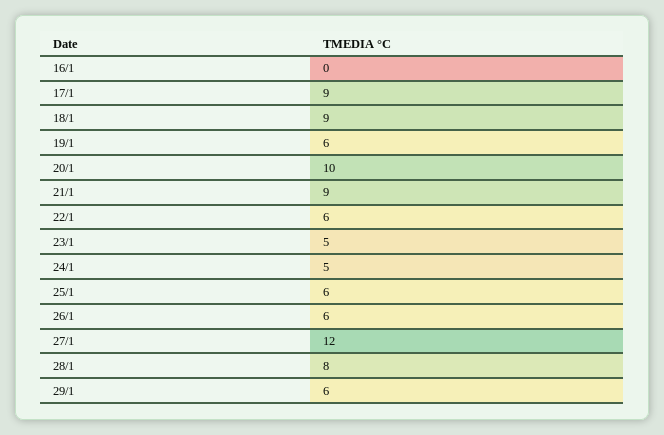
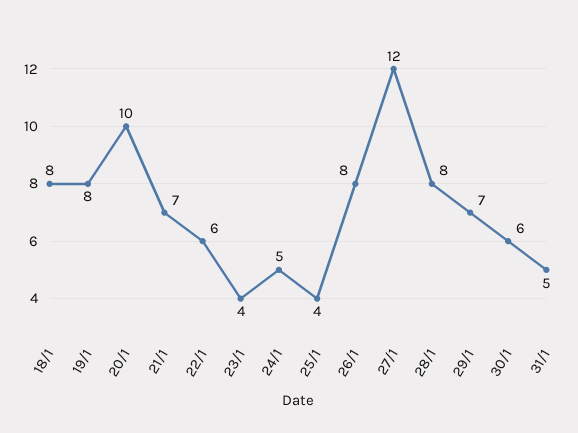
16/1: 0 -> none
17/1: 9 -> none
18/1: 9 -> 8
19/1: 6 -> 8
21/1: 9 -> 7
23/1: 5 -> 4
25/1: 6 -> 4
26/1: 6 -> 8
29/1: 6 -> 7
30/1: none -> 6
31/1: none -> 5

